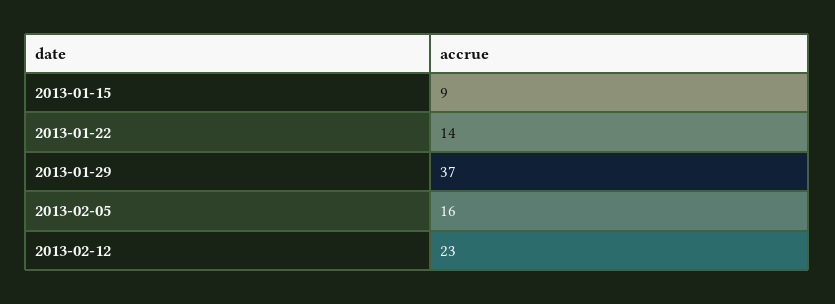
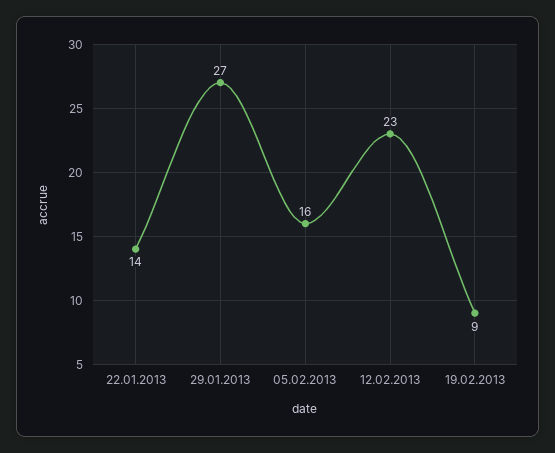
2013-01-15: 9 -> none
2013-01-29: 37 -> 27
19.02.2013: none -> 9

